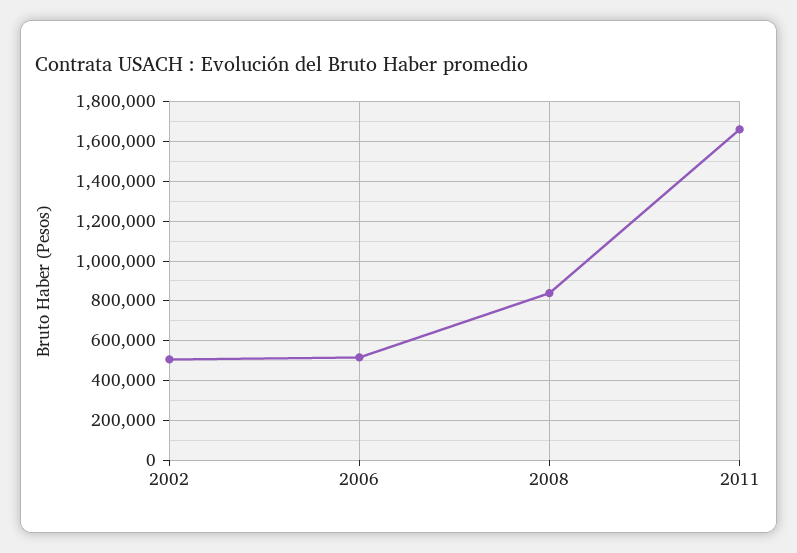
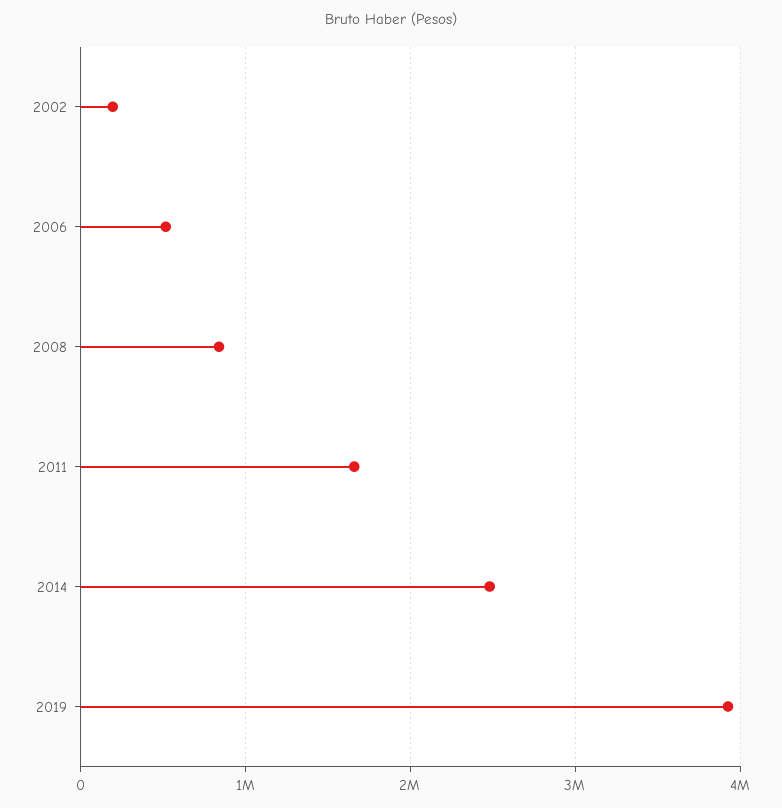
2002: 500000 -> 200000
2014: none -> 2500000
2019: none -> 3900000

